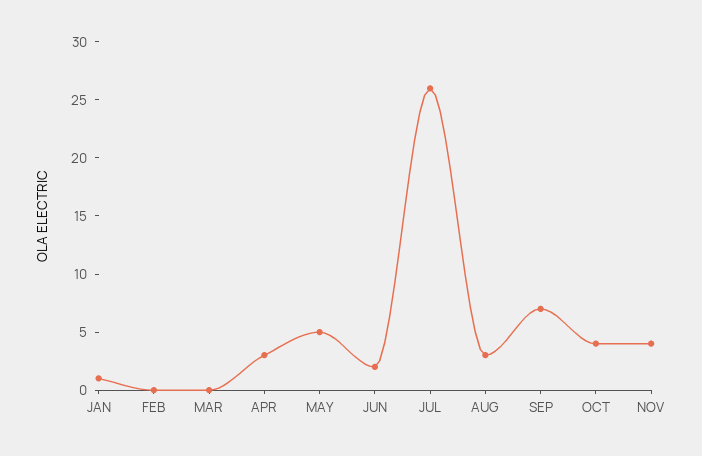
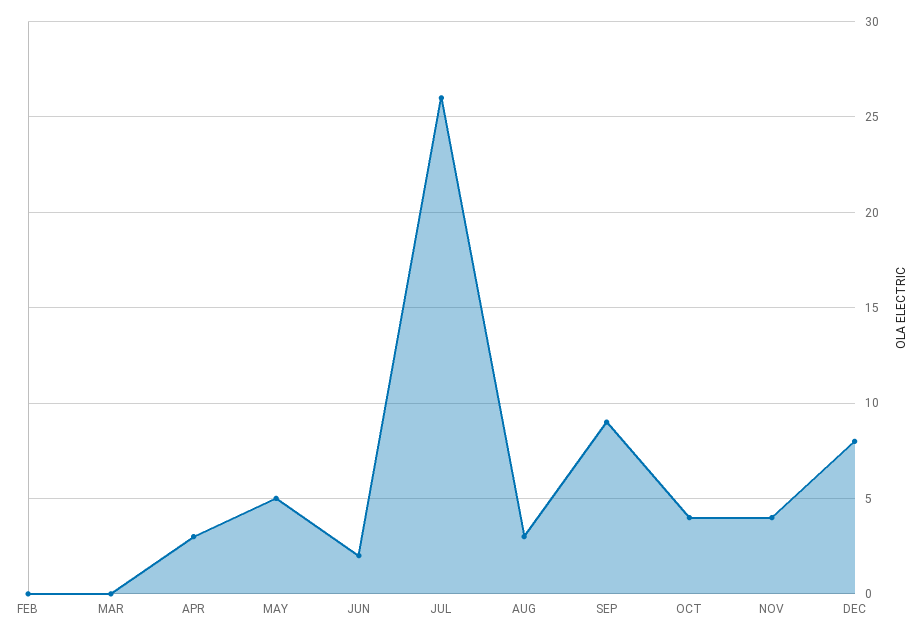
JAN: 1 -> none
SEP: 7 -> 9
DEC: none -> 8

